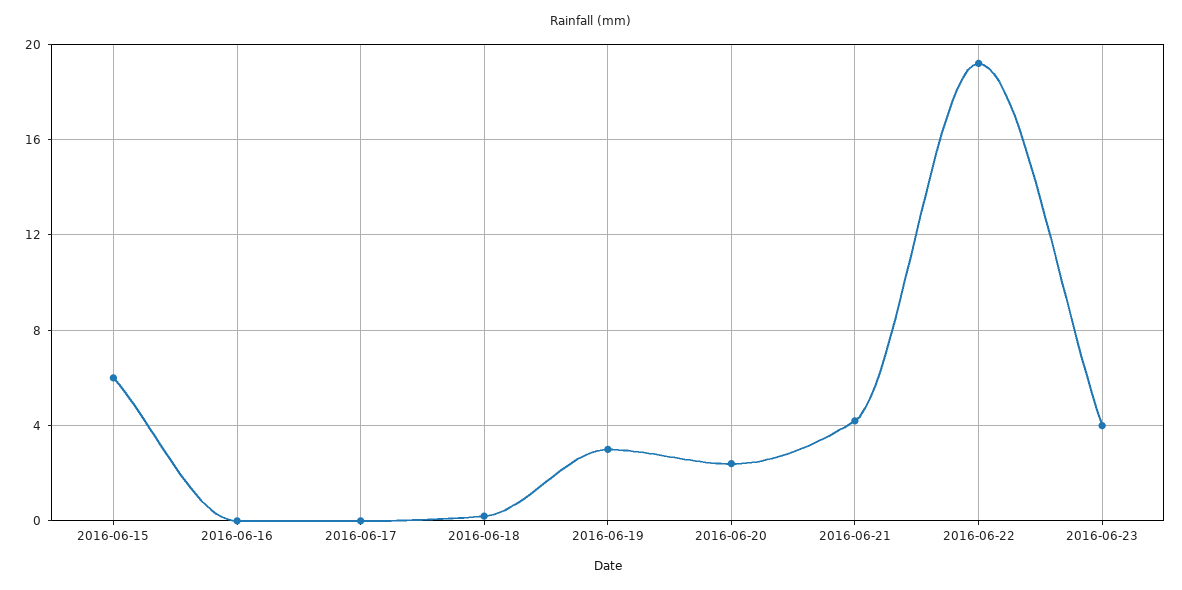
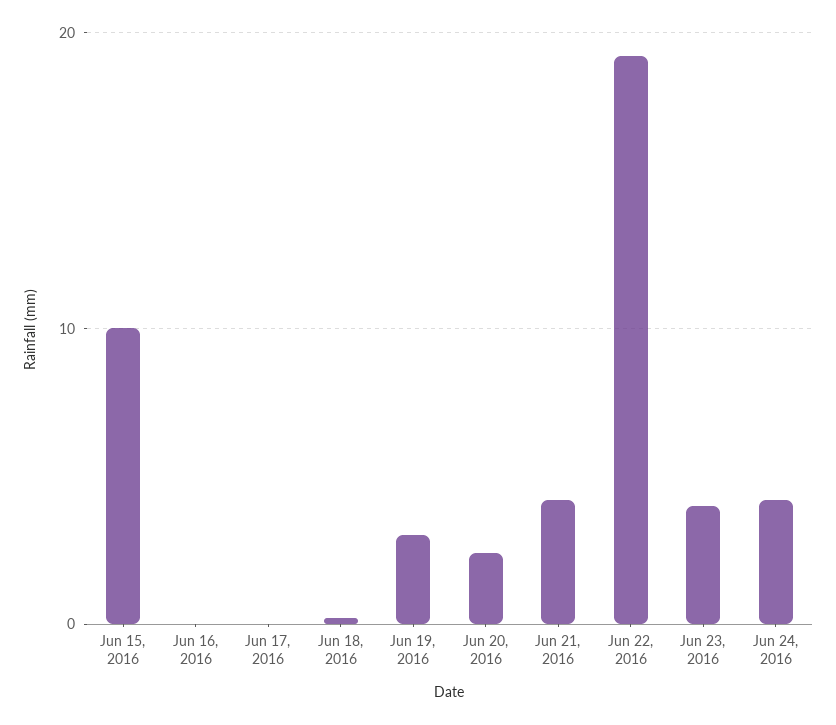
2016-06-15: 6 -> 10
Jun 24, 2016: none -> 4

